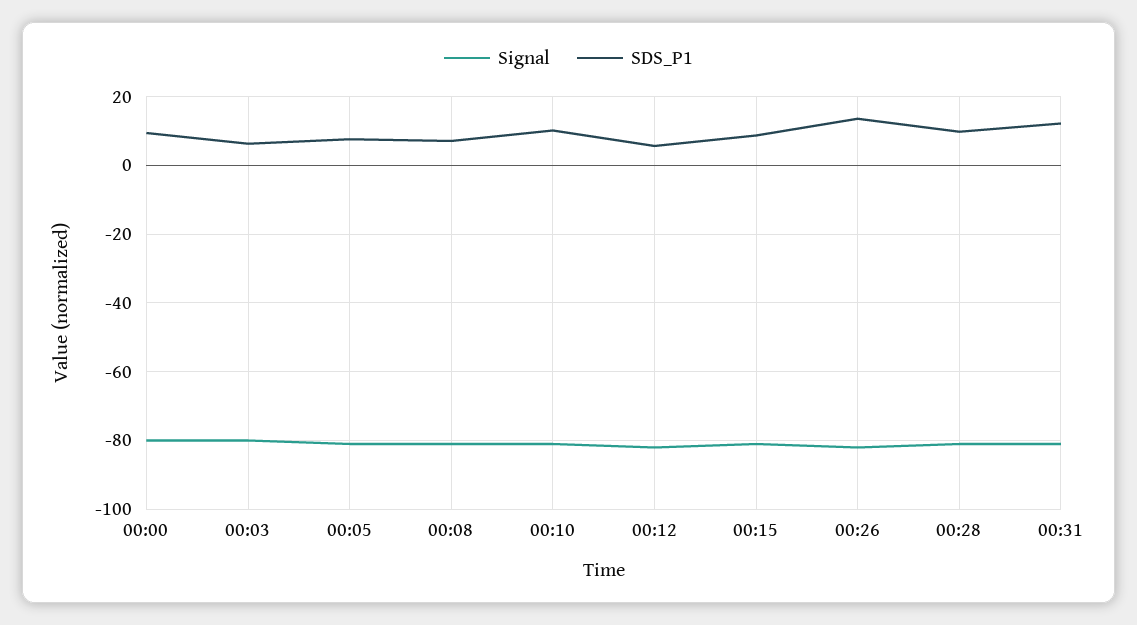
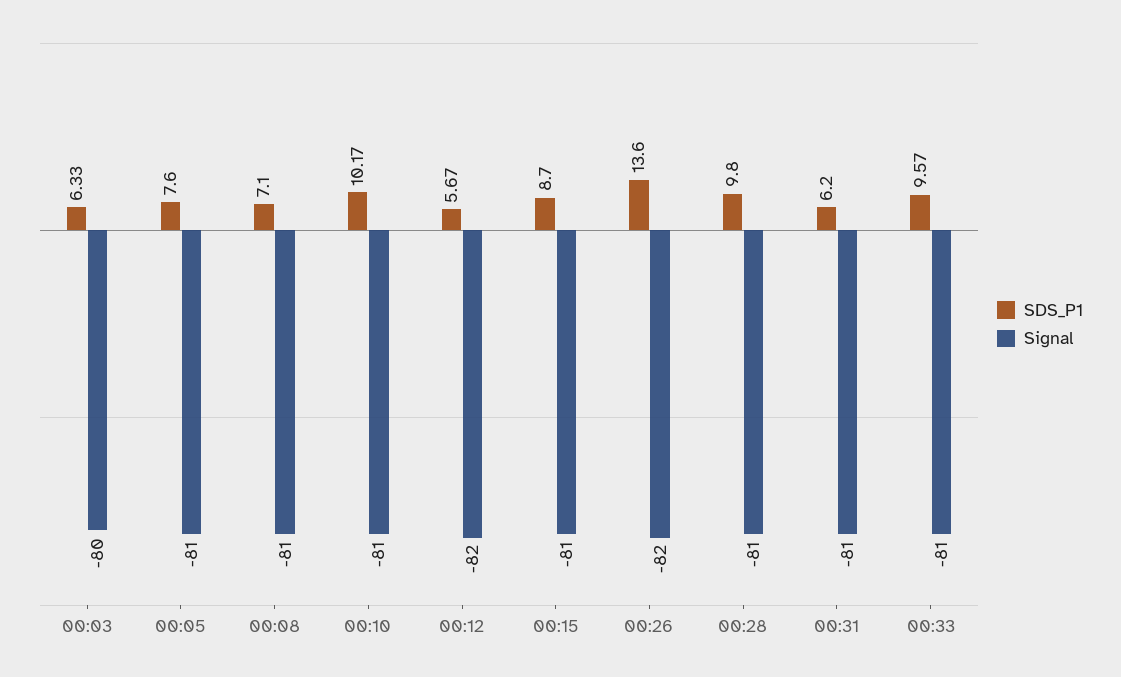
Signal, 00:00: -80 -> none
SDS_P1, 00:00: 10 -> none
SDS_P1, 00:31: 12 -> 6.2
SDS_P1, 00:33: none -> 9.57
Signal, 00:33: none -> -81

